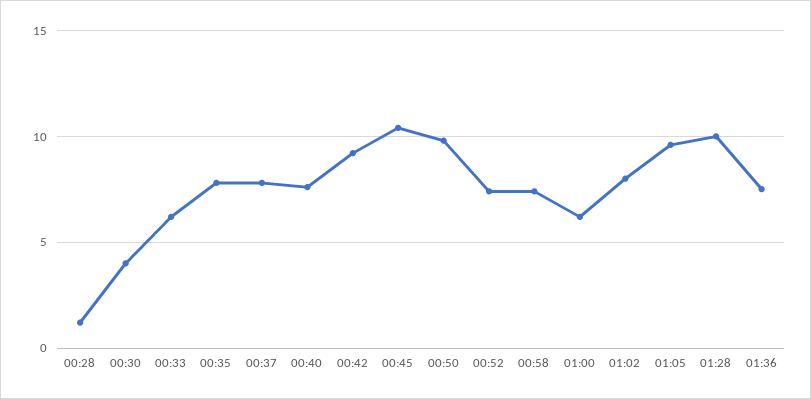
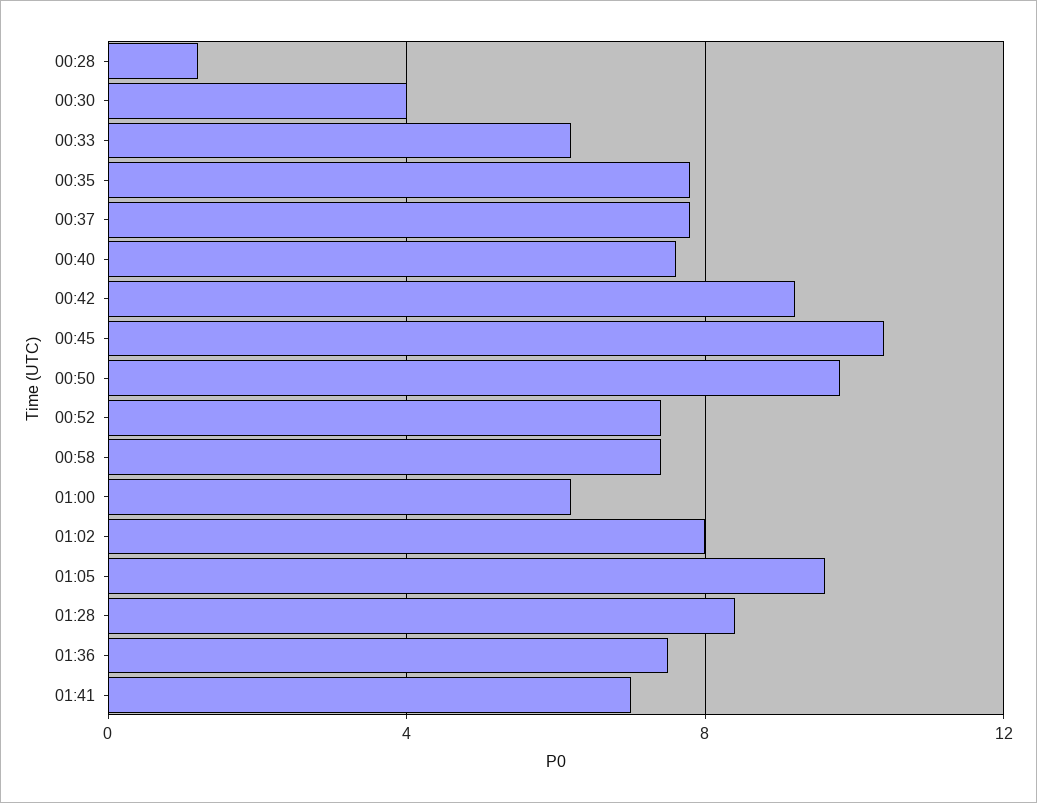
01:28: 10 -> 8.5
01:41: none -> 7

